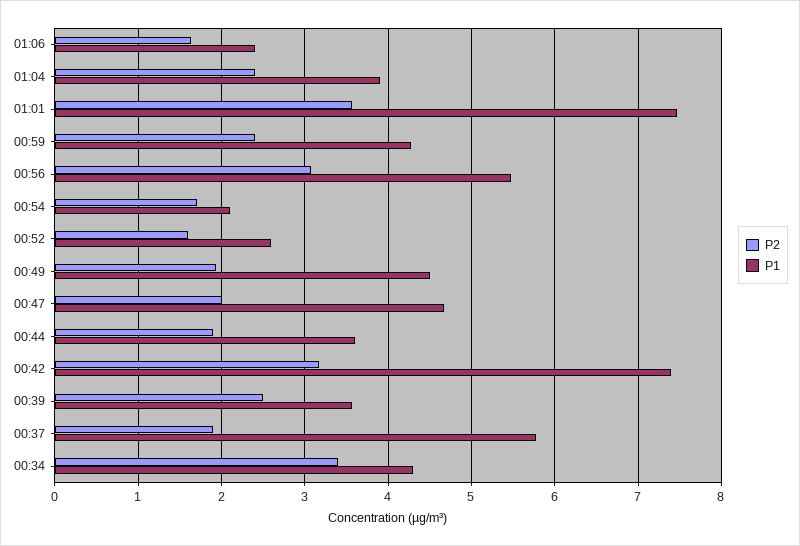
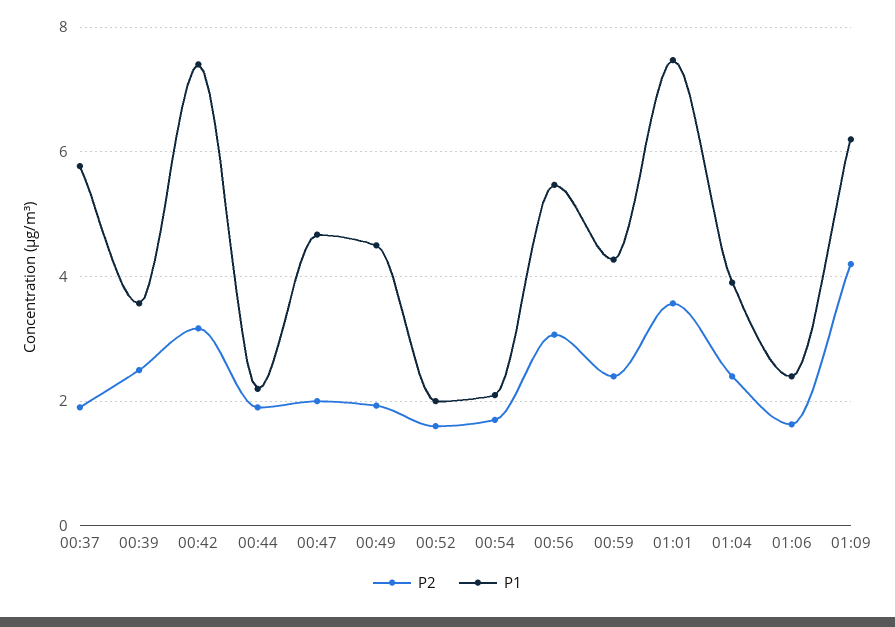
P1, 00:52: 2.6 -> 2
P1, 00:44: 3.6 -> 2.2
P2, 00:34: 3.4 -> none
P1, 00:34: 4.3 -> none
P2, 01:09: none -> 4.2
P1, 01:09: none -> 6.2

